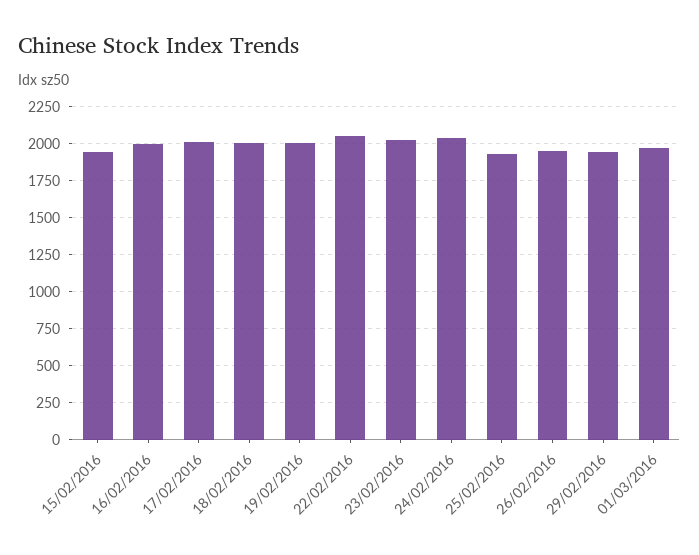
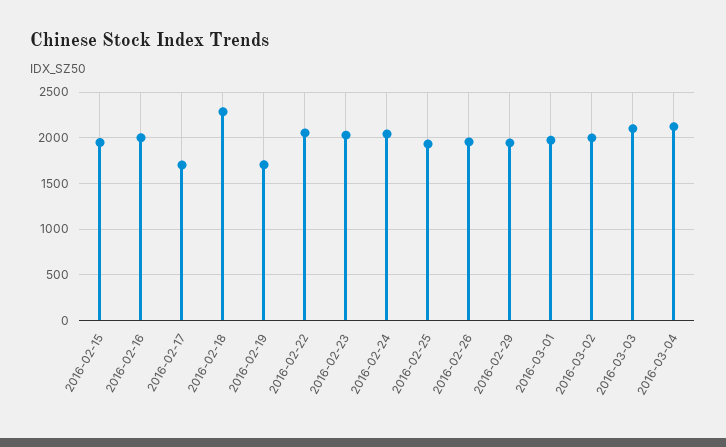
17/02/2016: 2000 -> 1700
18/02/2016: 2000 -> 2300
19/02/2016: 2000 -> 1700
2016-03-02: none -> 2000
2016-03-03: none -> 2100
2016-03-04: none -> 2100

